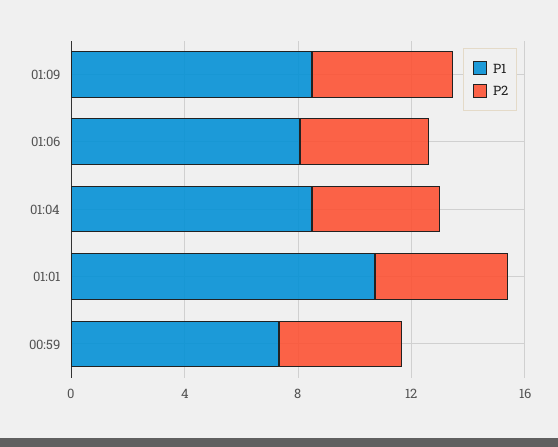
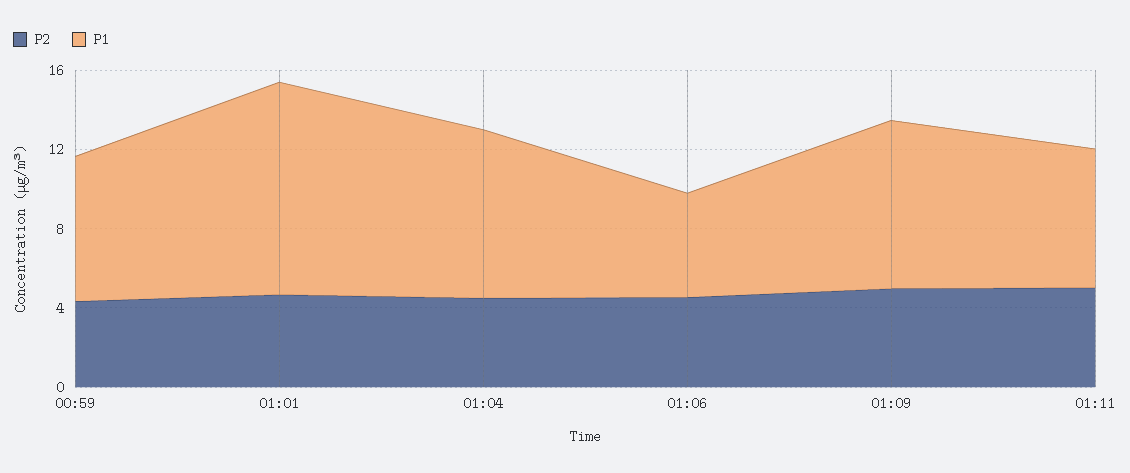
P1, 01:06: 8 -> 5
P2, 01:11: none -> 5
P1, 01:11: none -> 7

